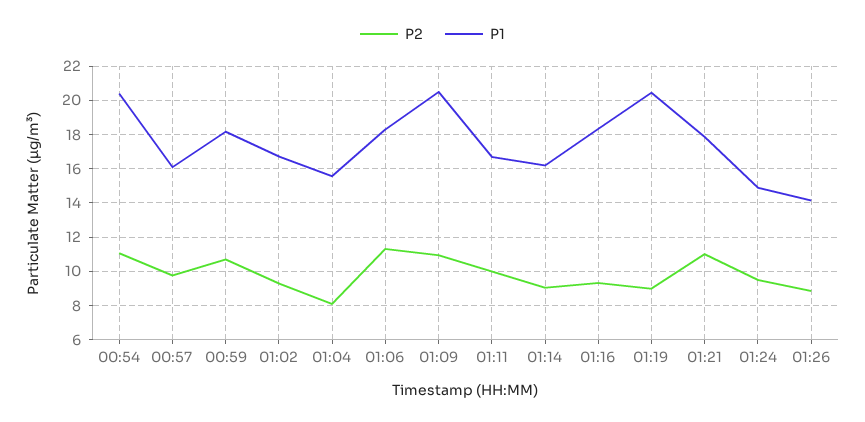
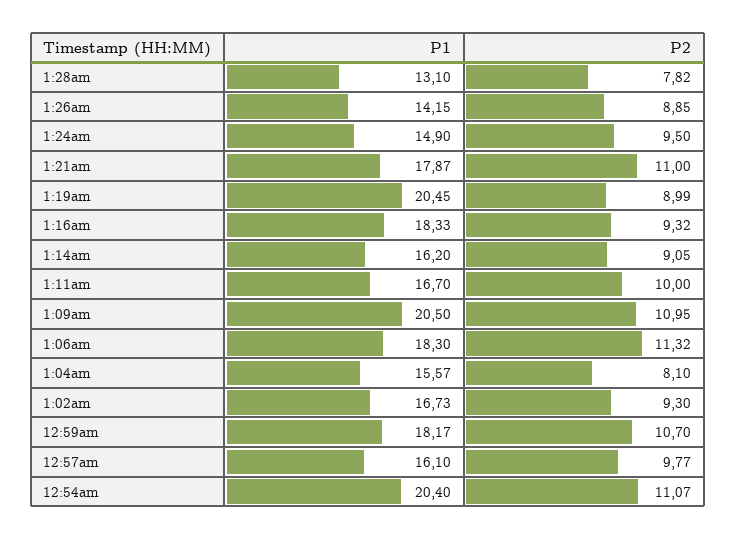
P1, 1:28am: none -> 13.1
P2, 1:28am: none -> 7.82

